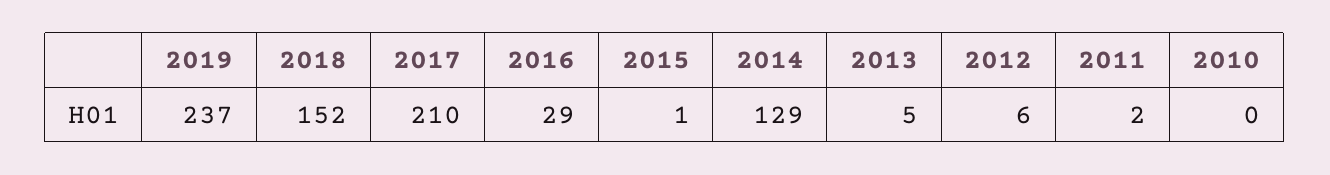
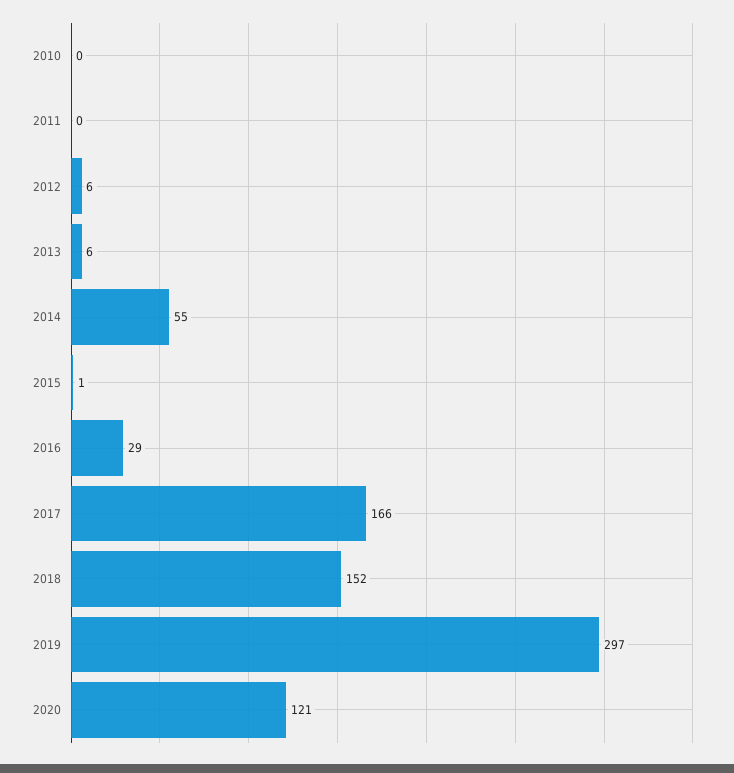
2019: 237 -> 297
2017: 210 -> 166
2014: 129 -> 55
2013: 5 -> 6
2011: 2 -> 0
2020: none -> 121

